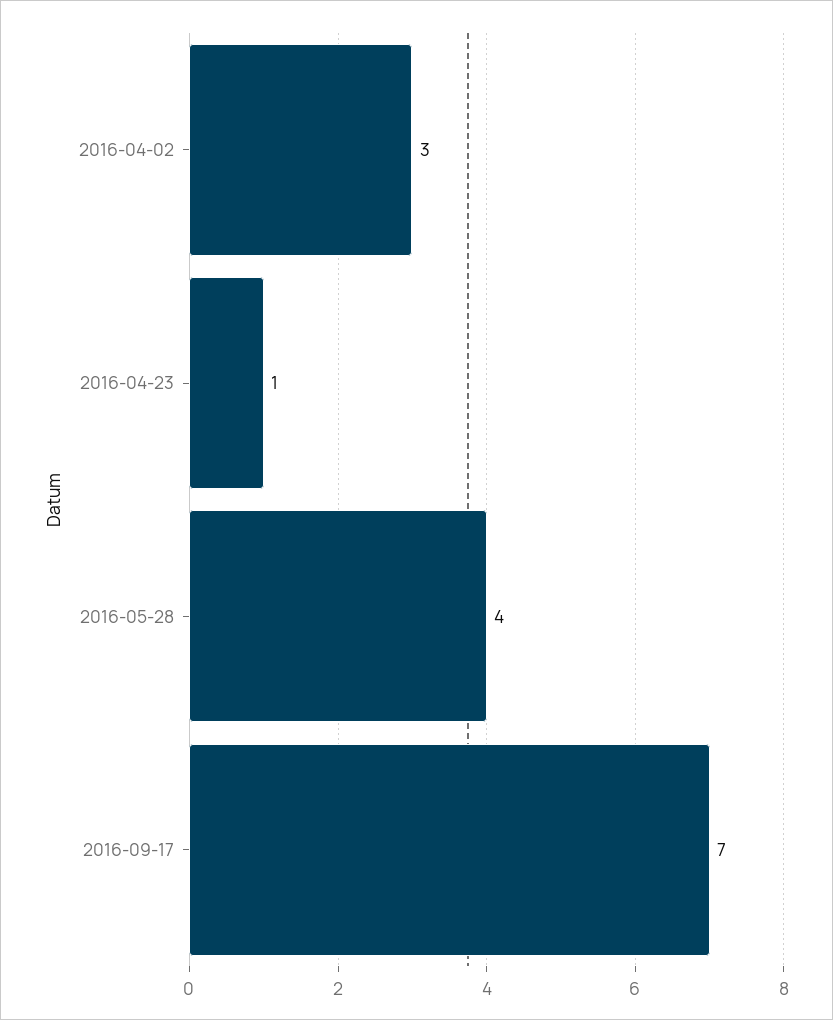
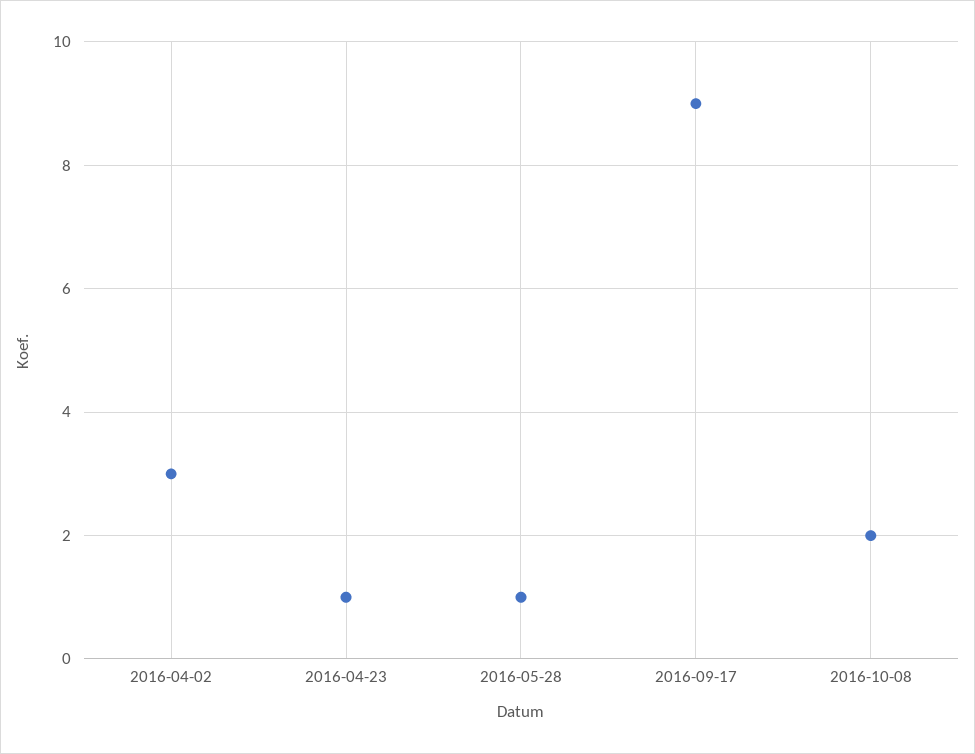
2016-05-28: 4 -> 1
2016-09-17: 7 -> 9
2016-10-08: none -> 2

